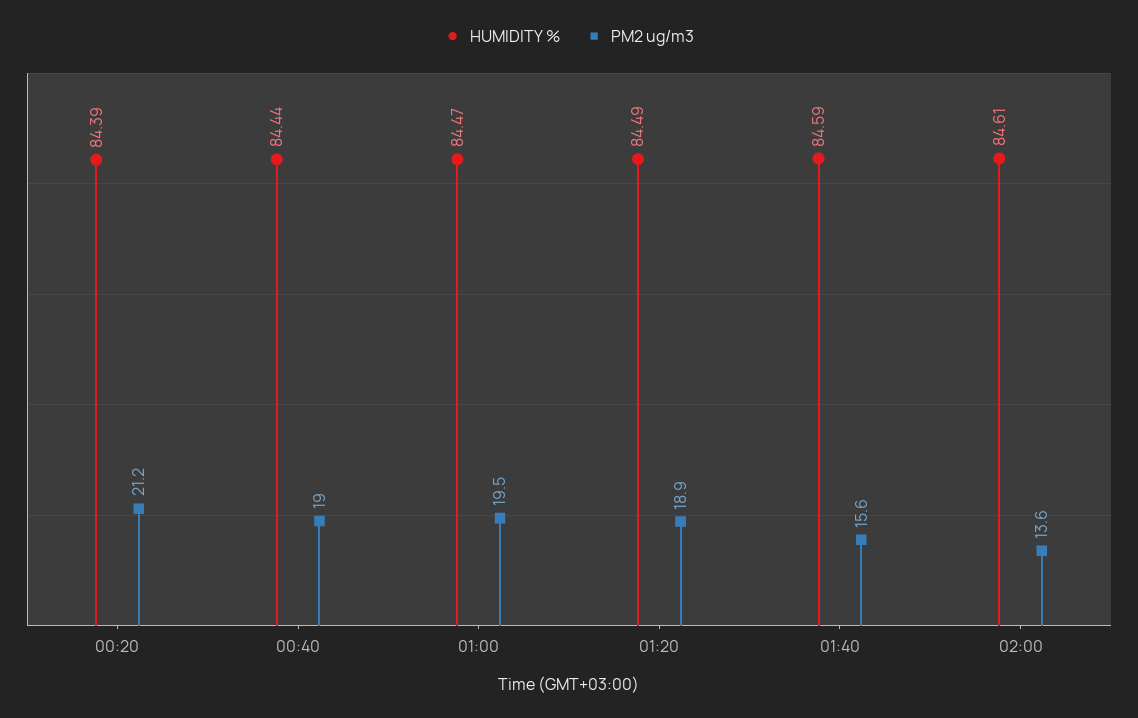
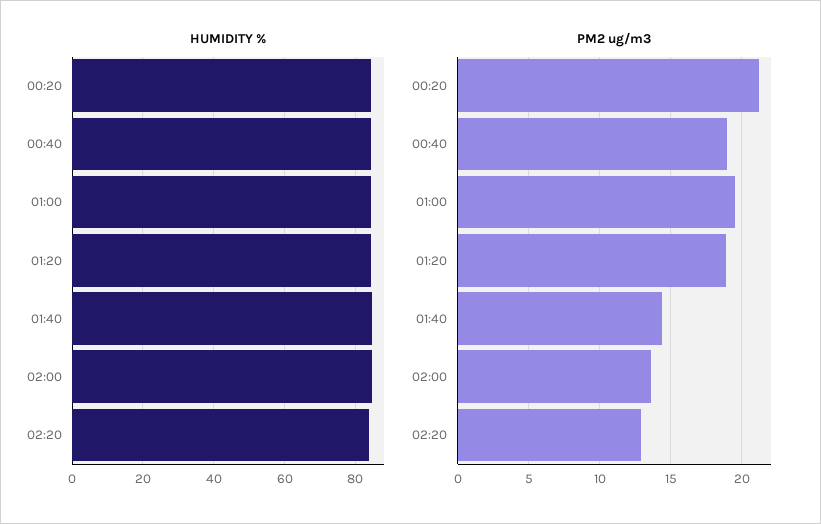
PM2 ug/m3, 01:40: 15.6 -> 14.5
HUMIDITY %, 02:20: none -> 84
PM2 ug/m3, 02:20: none -> 13

